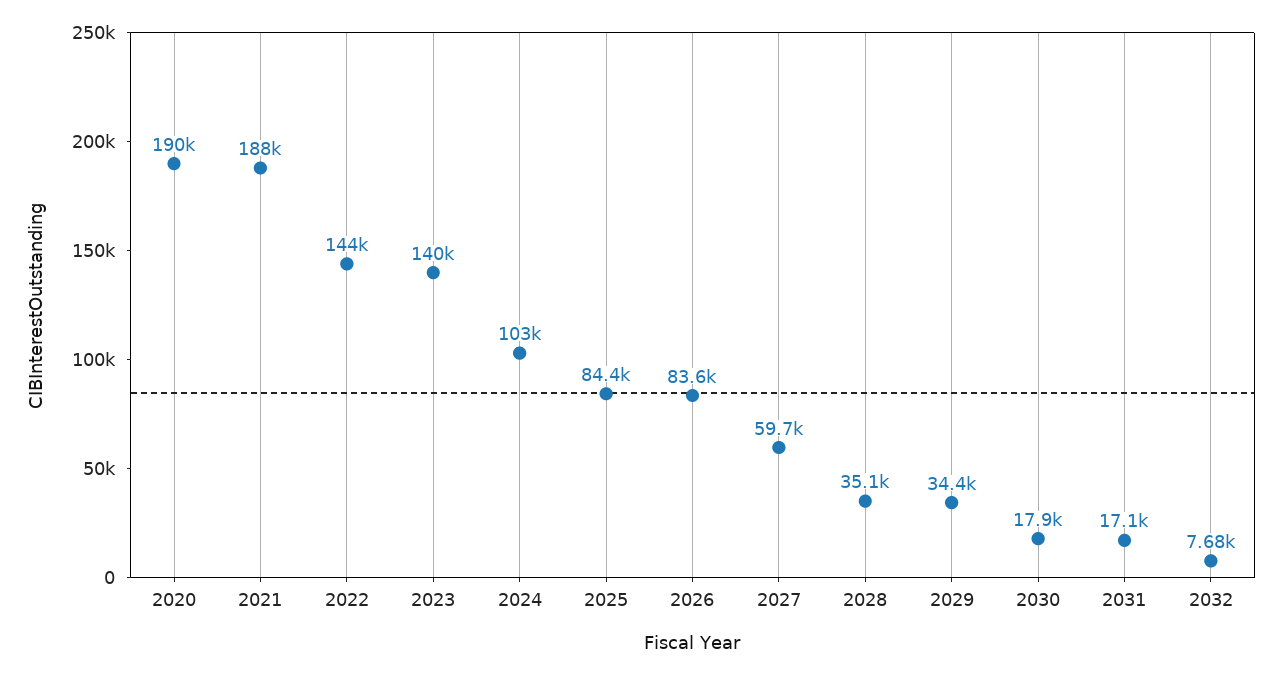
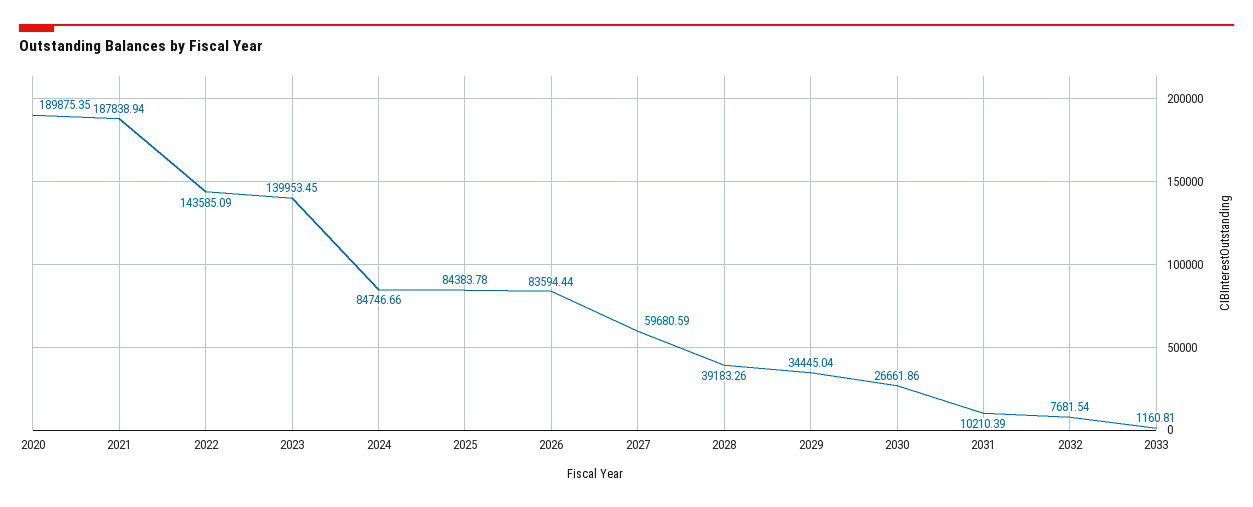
2024: 103000 -> 84746.66
2028: 35100 -> 39183.26
2030: 17900 -> 26661.86
2031: 17100 -> 10210.39
2033: none -> 1160.81

